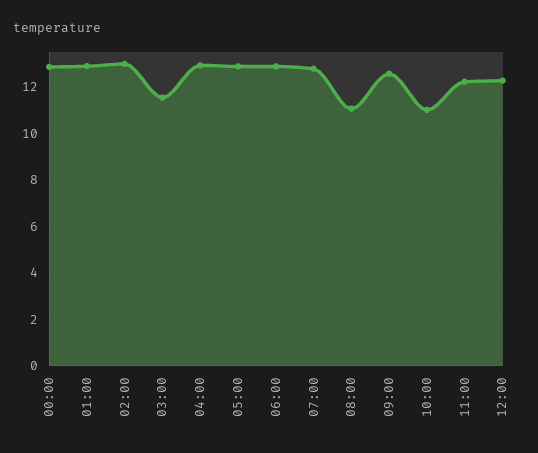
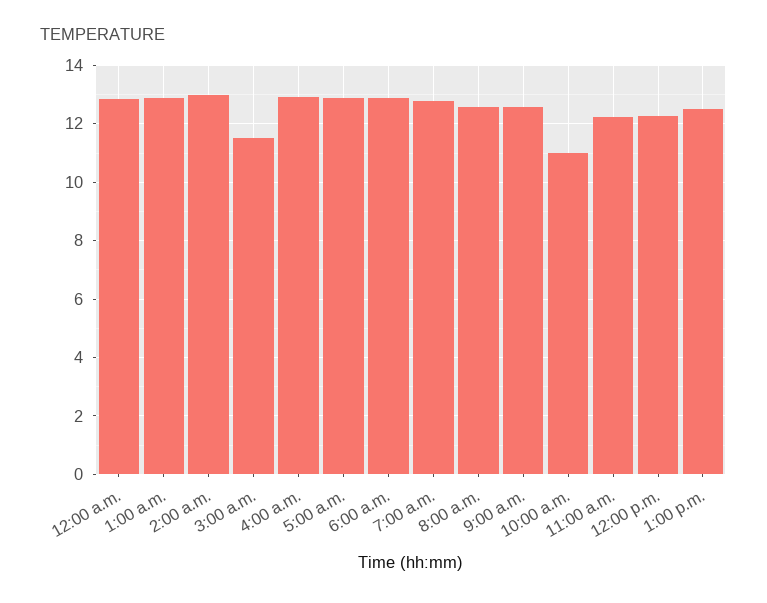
08:00: 11 -> 12.5
1:00 p.m.: none -> 12.5

